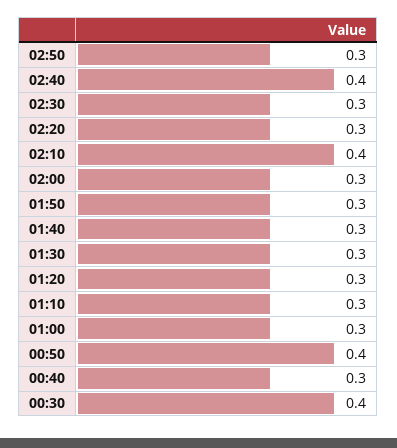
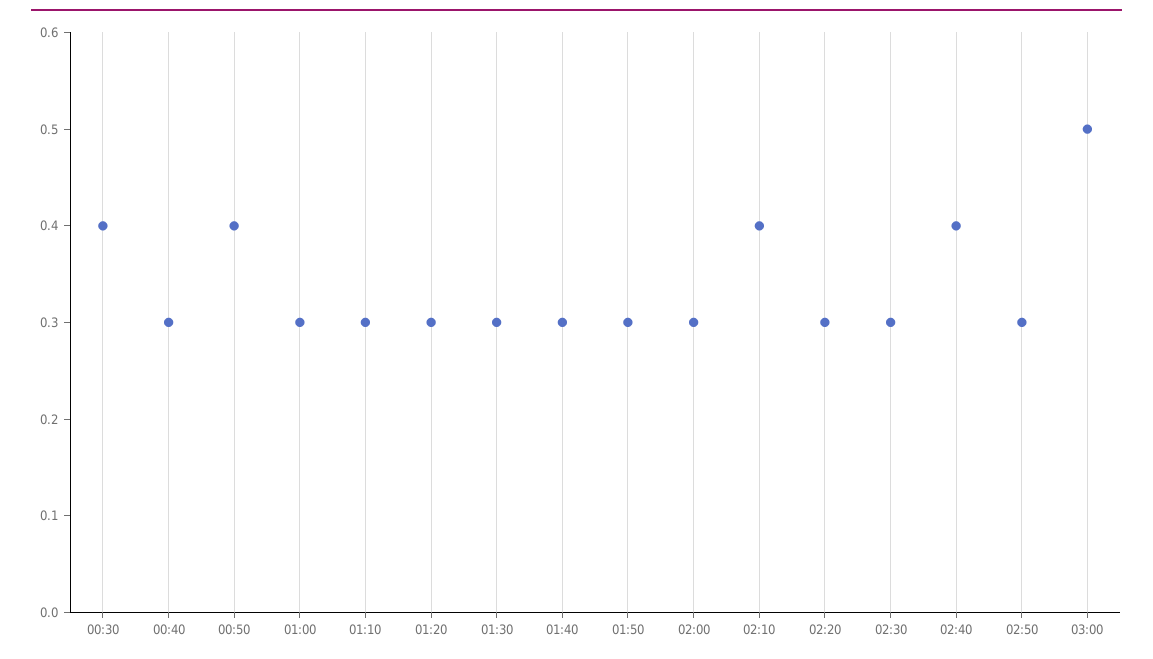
03:00: none -> 0.5

